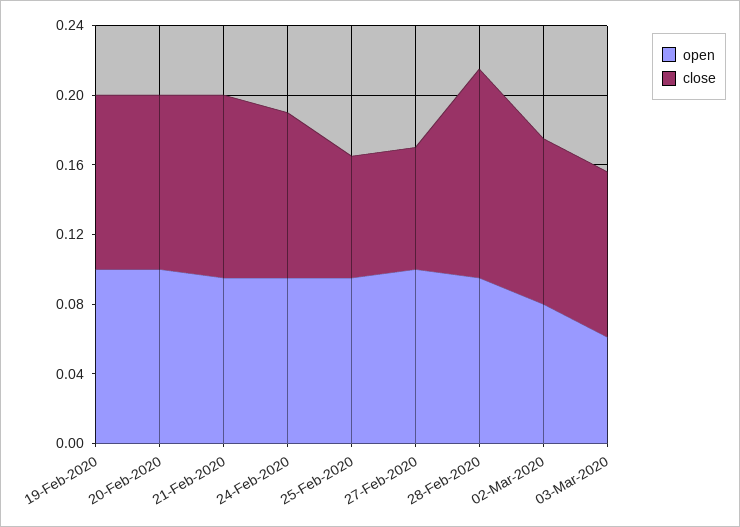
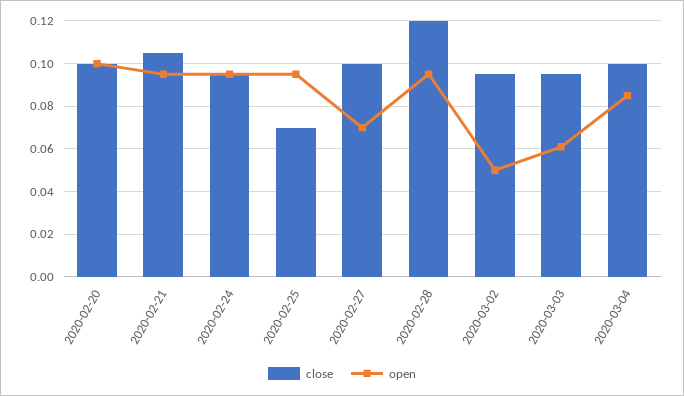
open, 19-Feb-2020: 0.1 -> none
close, 19-Feb-2020: 0.1 -> none
open, 27-Feb-2020: 0.1 -> 0.07
close, 27-Feb-2020: 0.07 -> 0.1
open, 02-Mar-2020: 0.08 -> 0.05
close, 2020-03-04: none -> 0.1
open, 2020-03-04: none -> 0.085

